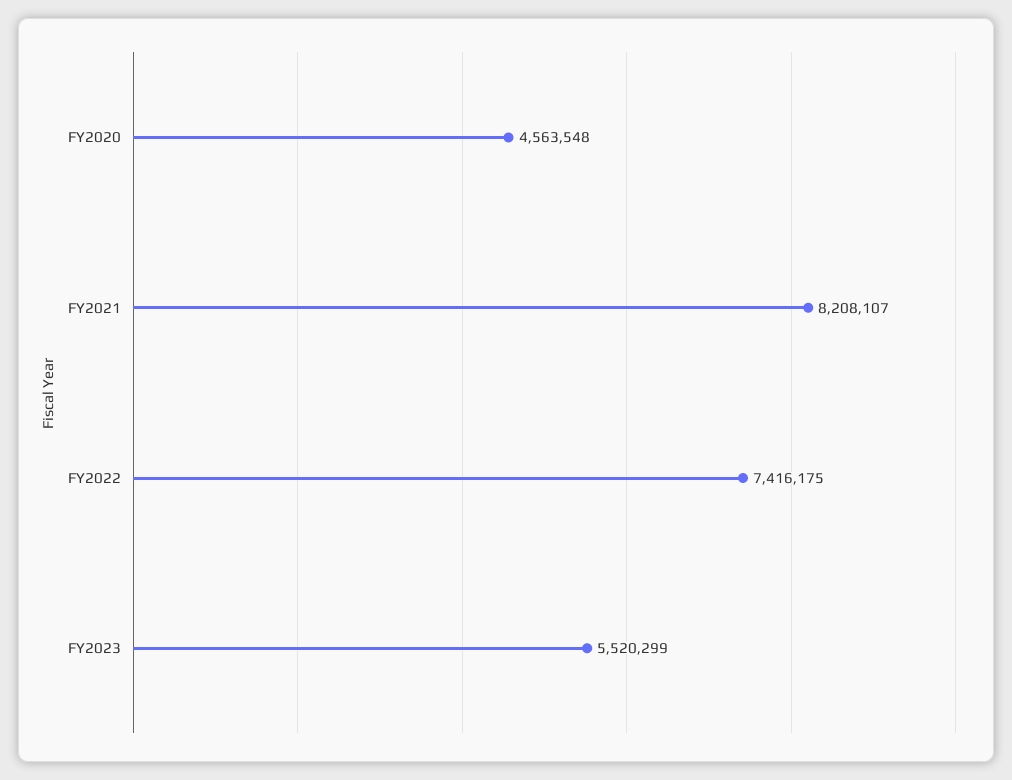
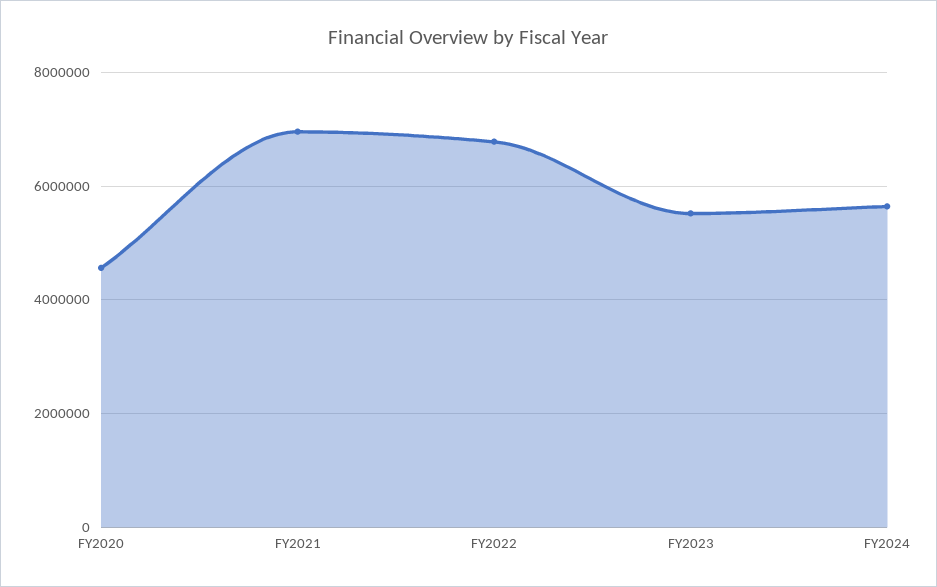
FY2021: 8208107 -> 7000000
FY2022: 7416175 -> 6800000
FY2024: none -> 5600000

